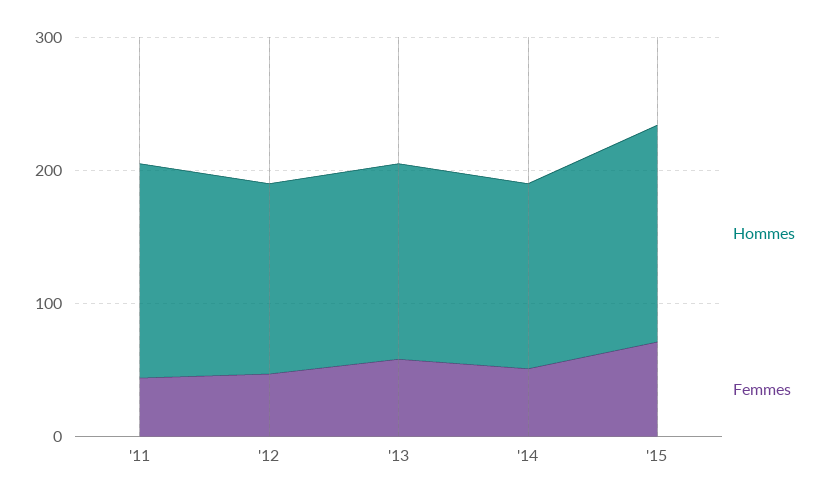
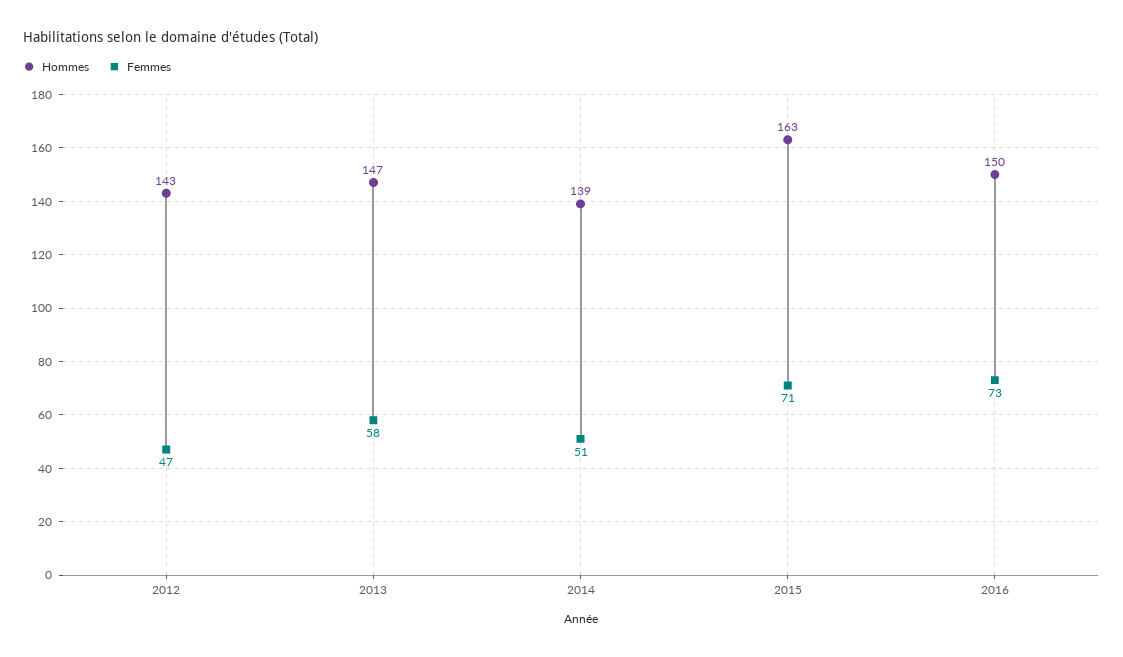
Hommes, '11: 160 -> none
Femmes, '11: 40 -> none
Hommes, 2016: none -> 150
Femmes, 2016: none -> 73

